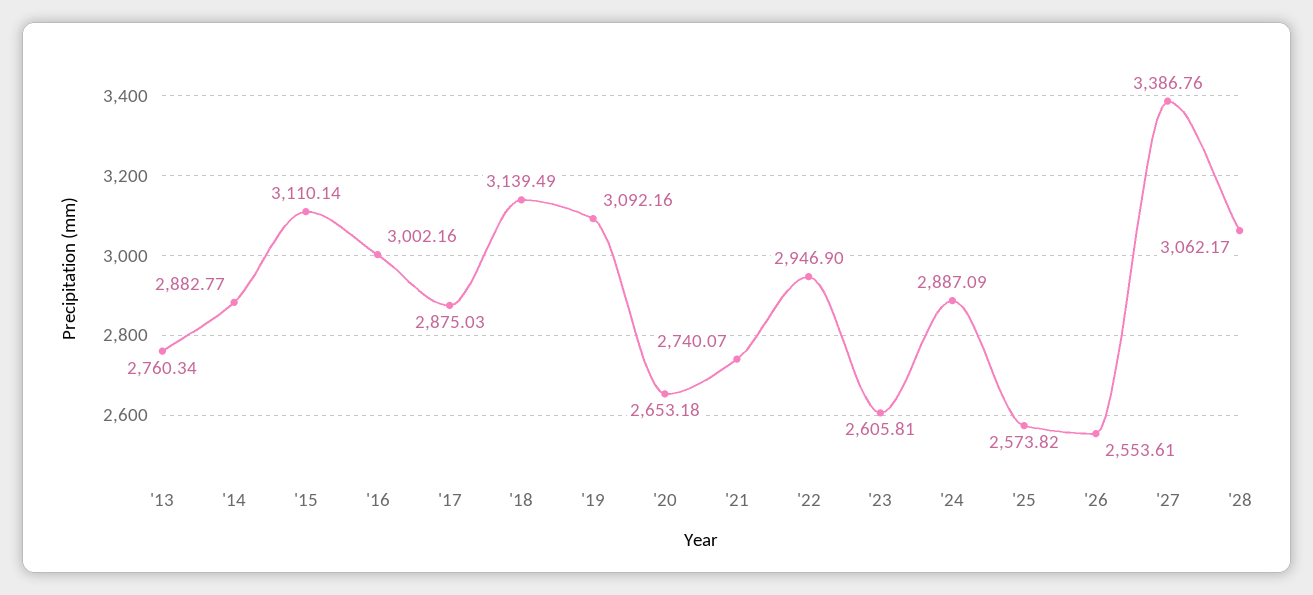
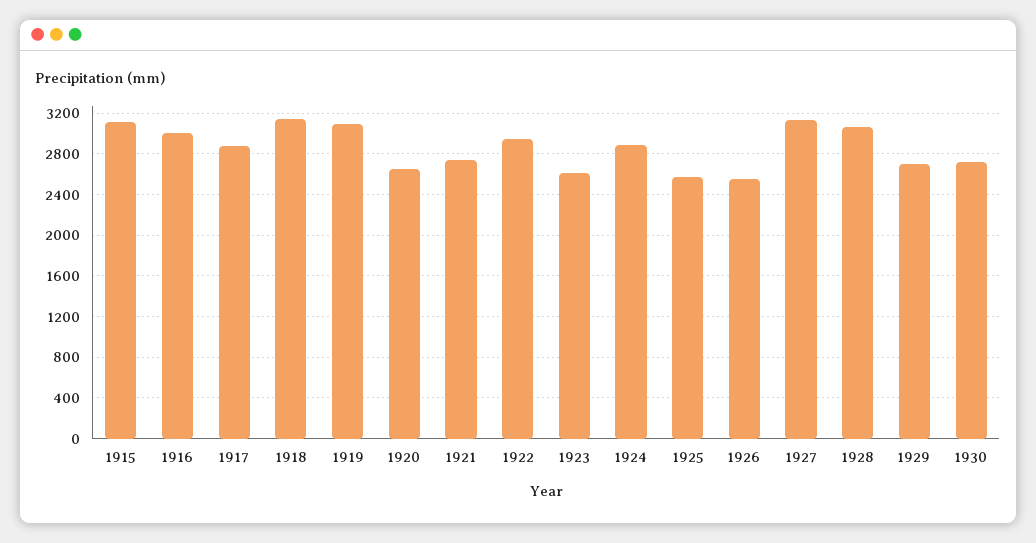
'13: 2760.34 -> none
'14: 2882.77 -> none
'27: 3386.76 -> 3100
1929: none -> 2700
1930: none -> 2700

